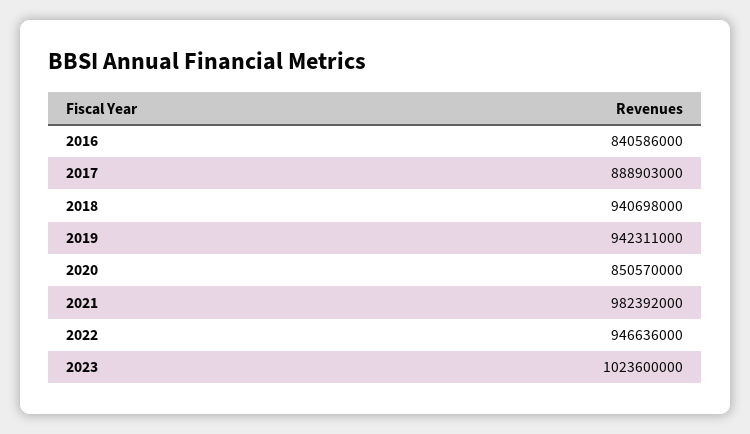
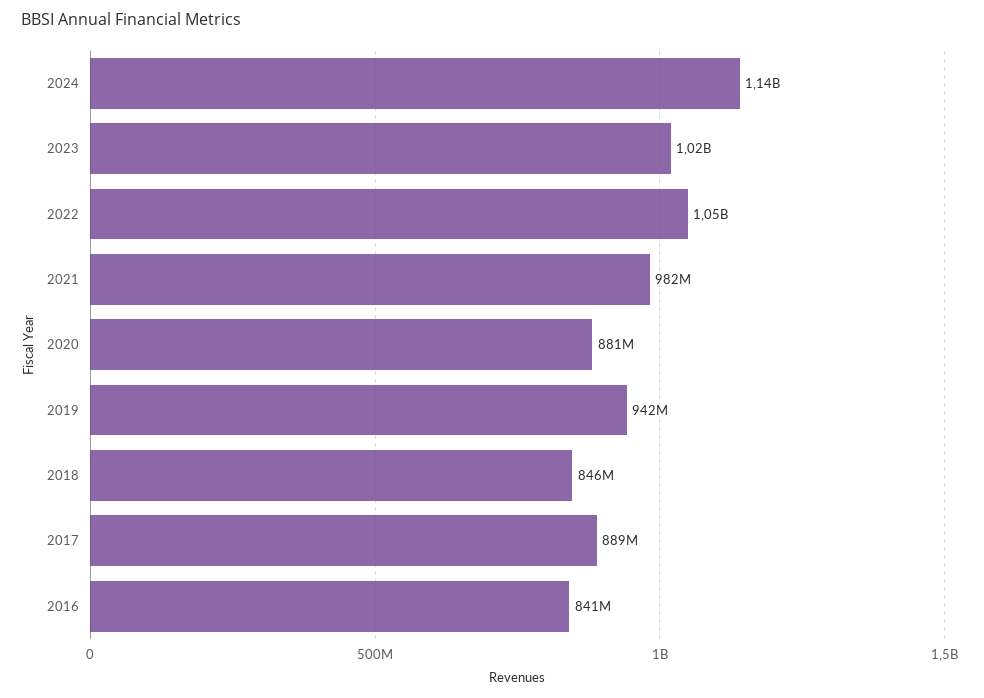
2018: 940698000 -> 846000000
2020: 850570000 -> 881000000
2022: 946636000 -> 1050000000
2024: none -> 1140000000

